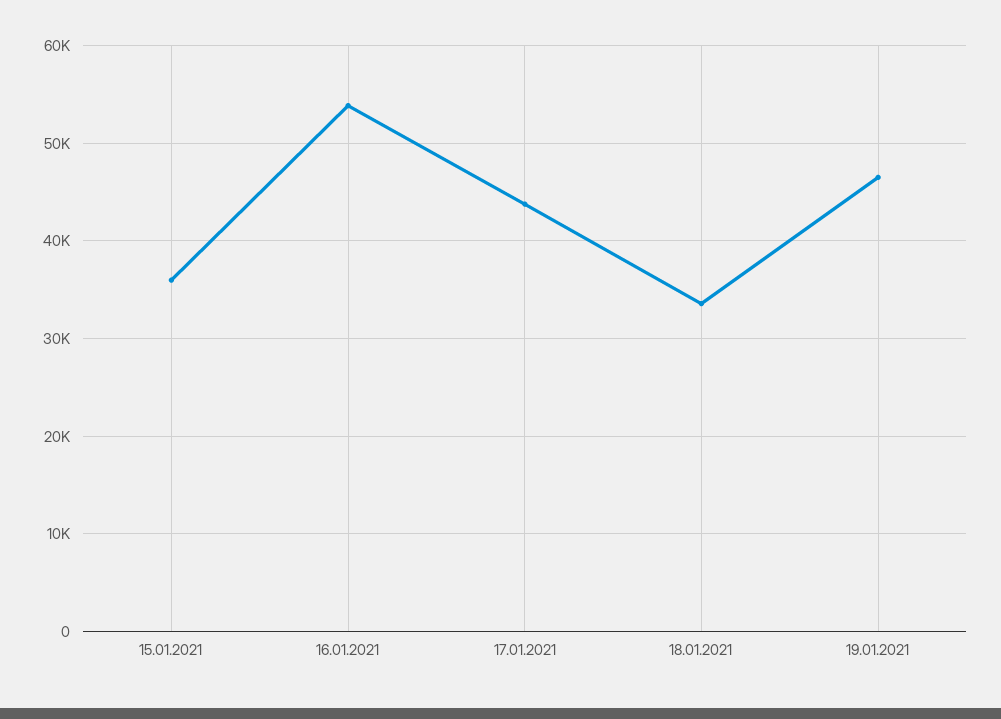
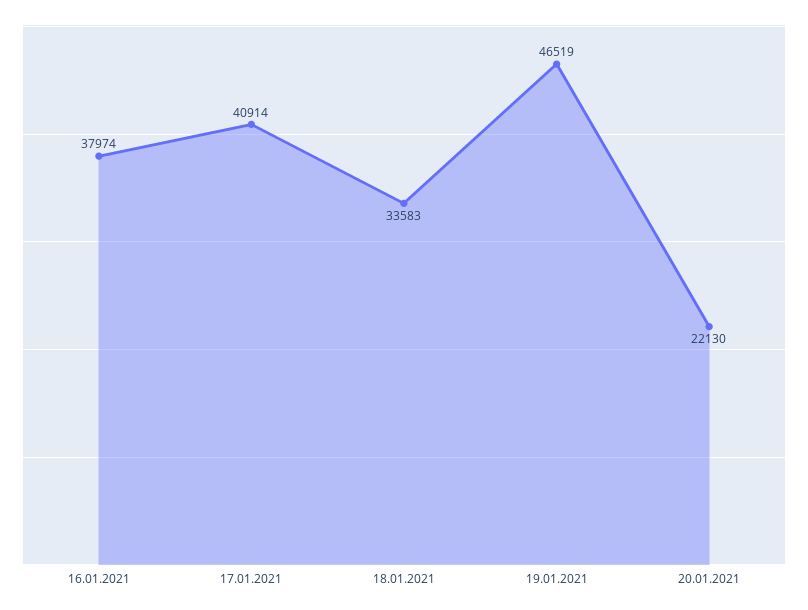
15.01.2021: 36000 -> none
16.01.2021: 54000 -> 37974
17.01.2021: 44000 -> 40914
20.01.2021: none -> 22130

